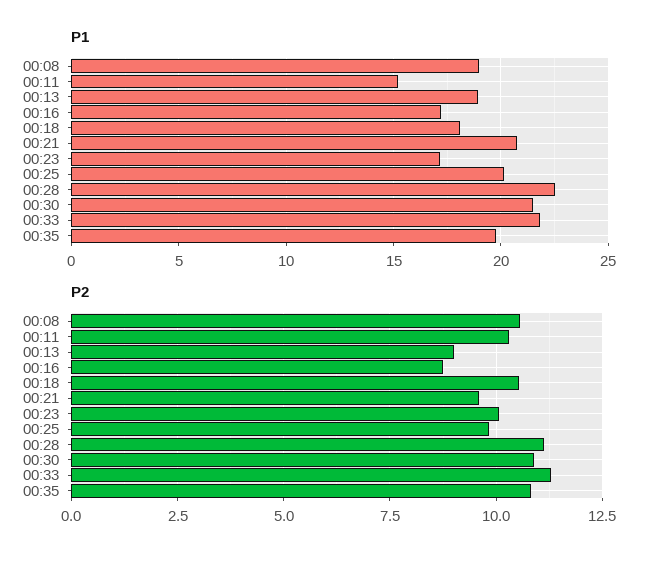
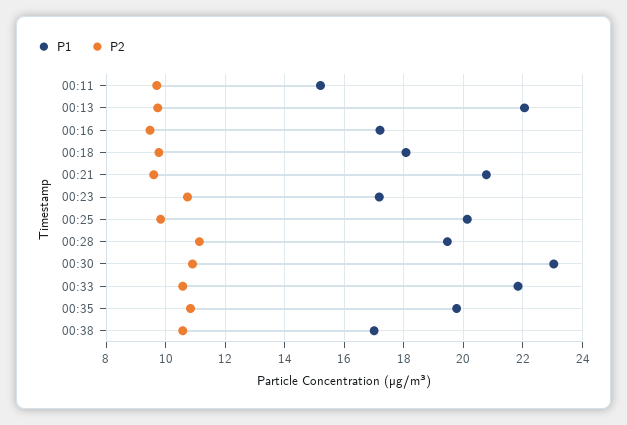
P1, 00:08: 19 -> none
P1, 00:13: 19 -> 22
P1, 00:28: 22.5 -> 19.5
P1, 00:30: 21.5 -> 23
P2, 00:08: 10.5 -> none
P2, 00:11: 10.25 -> 9.75
P2, 00:13: 9 -> 9.75
P2, 00:16: 8.75 -> 9.5
P2, 00:18: 10.5 -> 9.75
P2, 00:23: 10 -> 10.75
P2, 00:33: 11.25 -> 10.5
P1, 00:38: none -> 17
P2, 00:38: none -> 10.5

